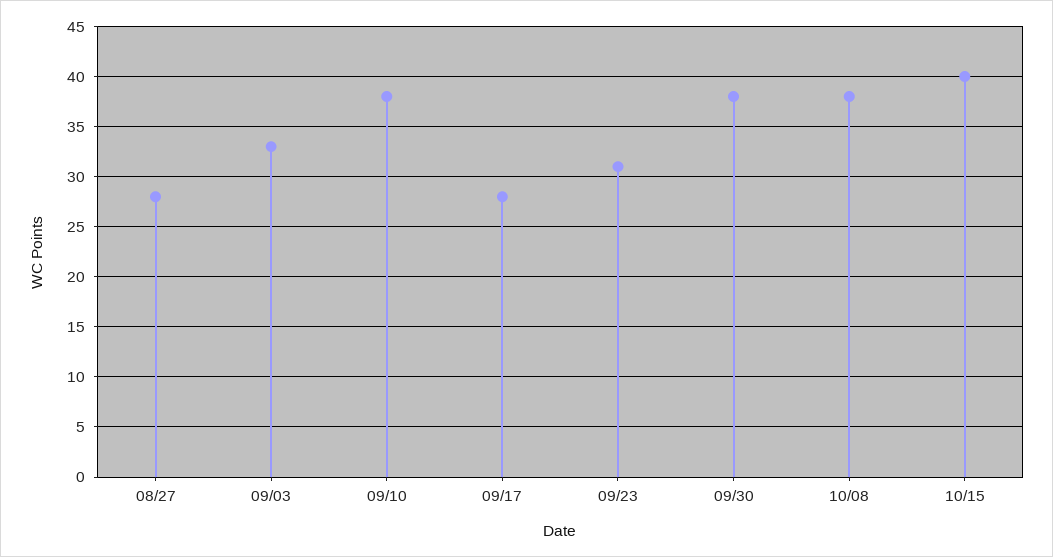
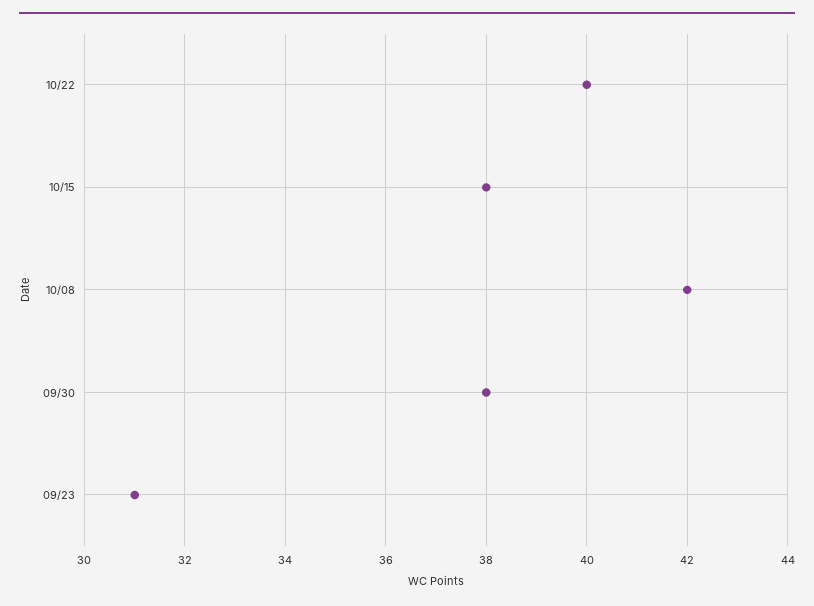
08/27: 28 -> none
09/03: 33 -> none
09/10: 38 -> none
09/17: 28 -> none
10/08: 38 -> 42
10/15: 40 -> 38
10/22: none -> 40

